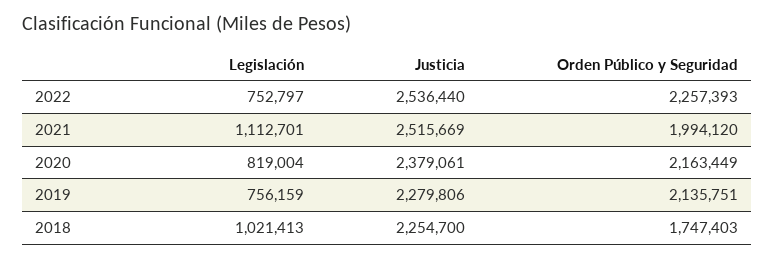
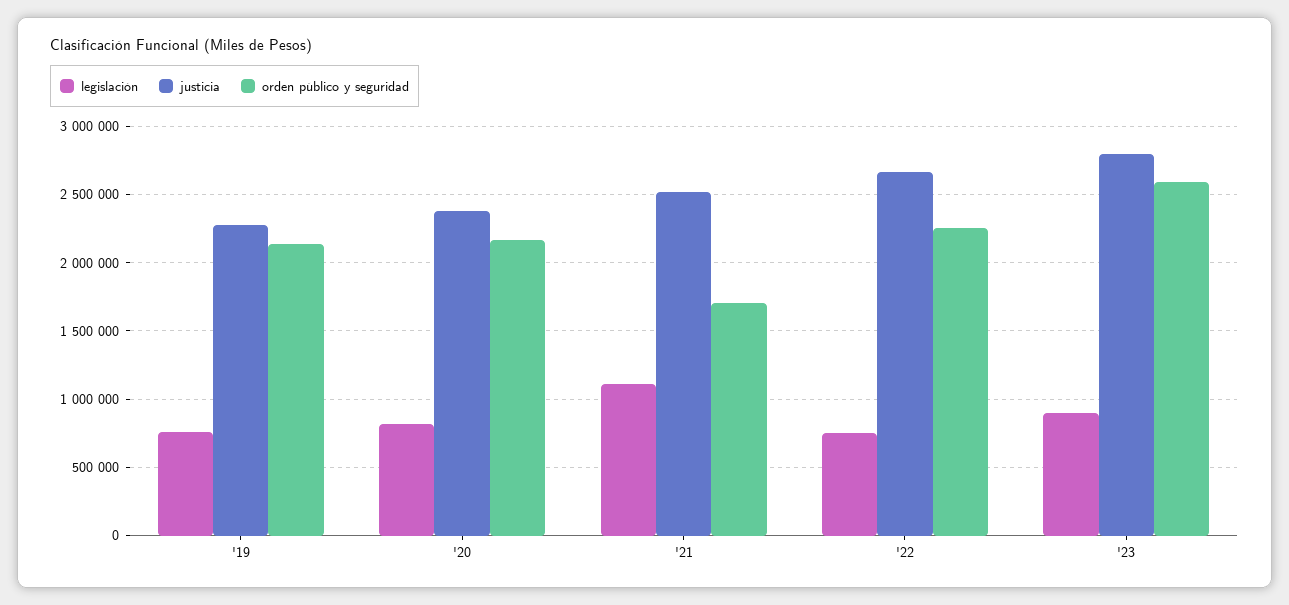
Justicia, 2022: 2536440 -> 2650000
Orden Público y Seguridad, 2021: 1994120 -> 1700000
Legislación, 2018: 1021413 -> none
Justicia, 2018: 2254700 -> none
Orden Público y Seguridad, 2018: 1747403 -> none
Legislación, '23: none -> 900000
Justicia, '23: none -> 2800000
Orden Público y Seguridad, '23: none -> 2600000

